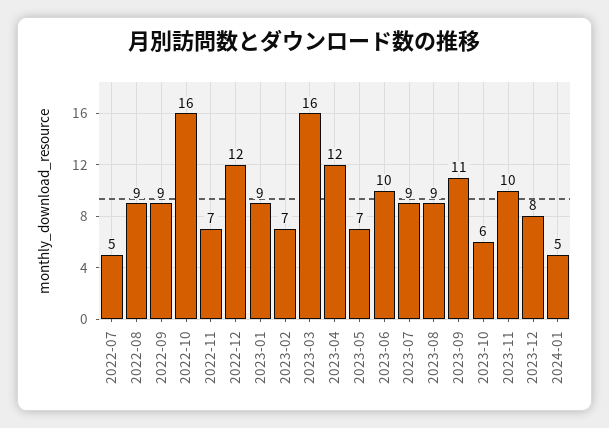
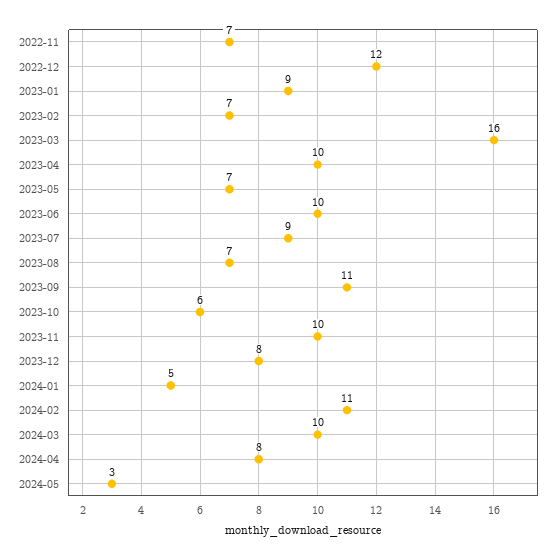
2022-07: 5 -> none
2022-08: 9 -> none
2022-09: 9 -> none
2022-10: 16 -> none
2023-04: 12 -> 10
2023-08: 9 -> 7
2024-02: none -> 11
2024-03: none -> 10
2024-04: none -> 8
2024-05: none -> 3

